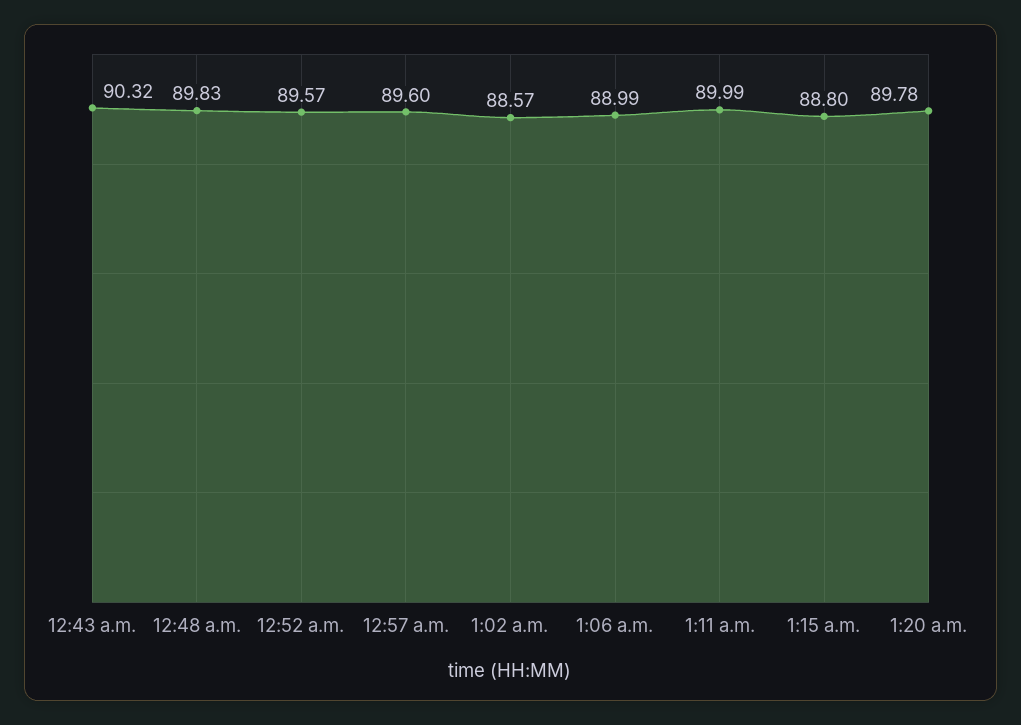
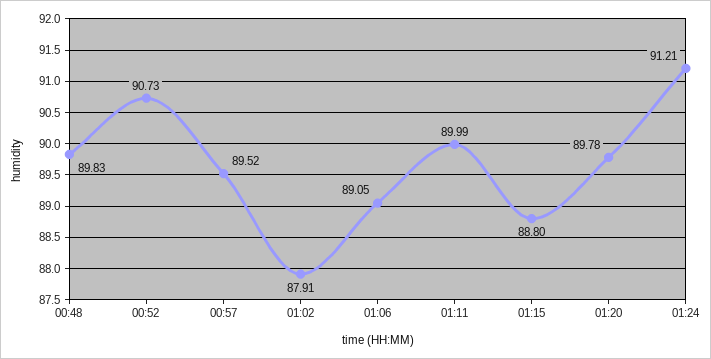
12:43 a.m.: 90.32 -> none
12:52 a.m.: 89.57 -> 90.73
12:57 a.m.: 89.6 -> 89.52
1:02 a.m.: 88.57 -> 87.91
1:06 a.m.: 88.99 -> 89.05
01:24: none -> 91.21

